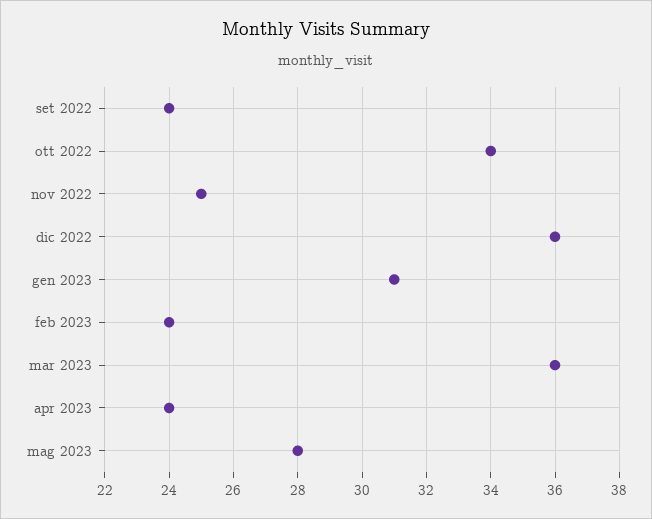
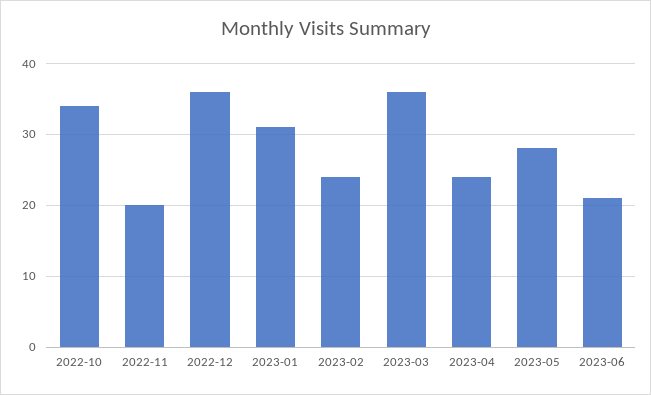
set 2022: 24 -> none
nov 2022: 25 -> 20
2023-06: none -> 21

